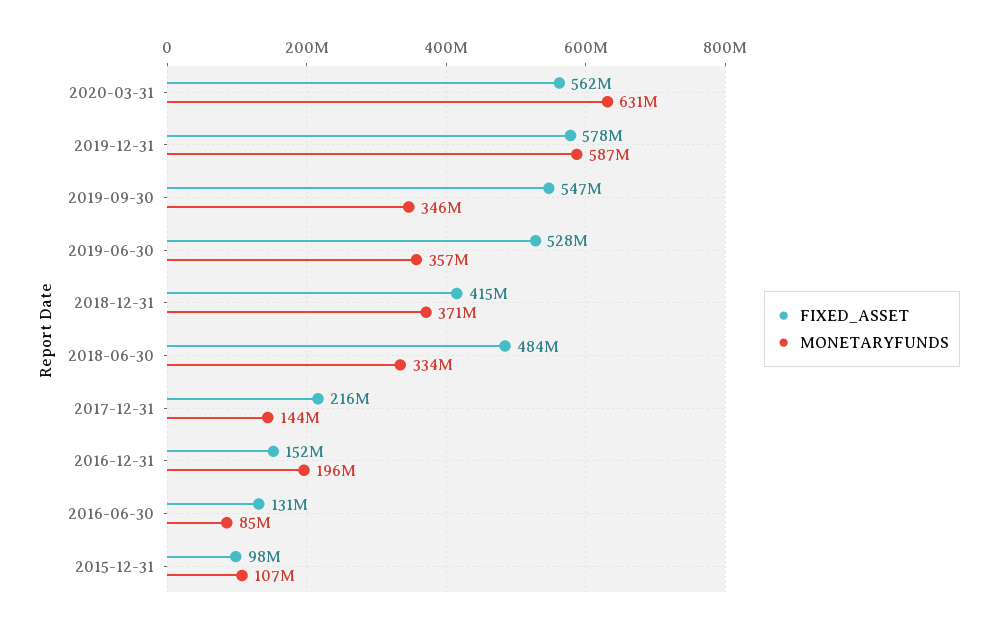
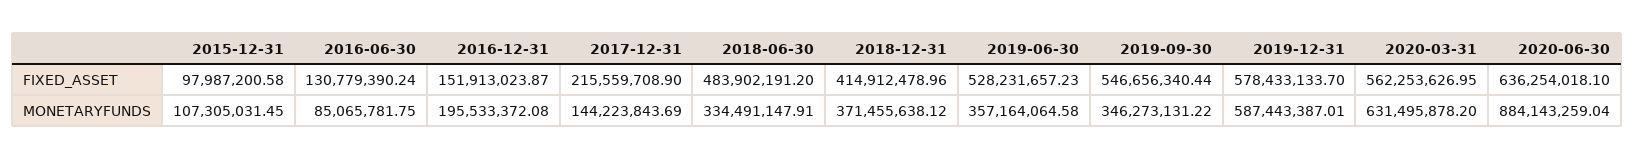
FIXED_ASSET, 2020-06-30: none -> 636254018.1
MONETARYFUNDS, 2020-06-30: none -> 884143259.04

